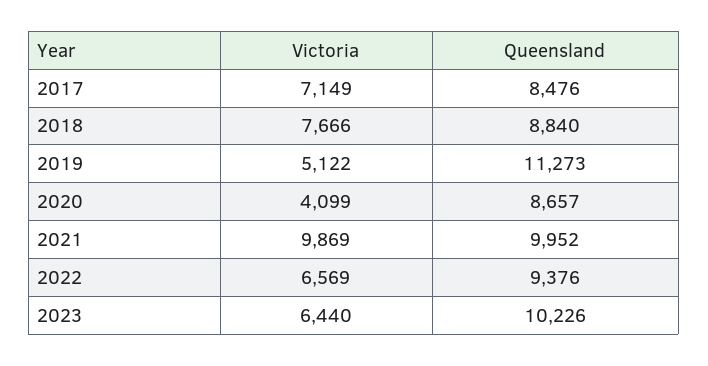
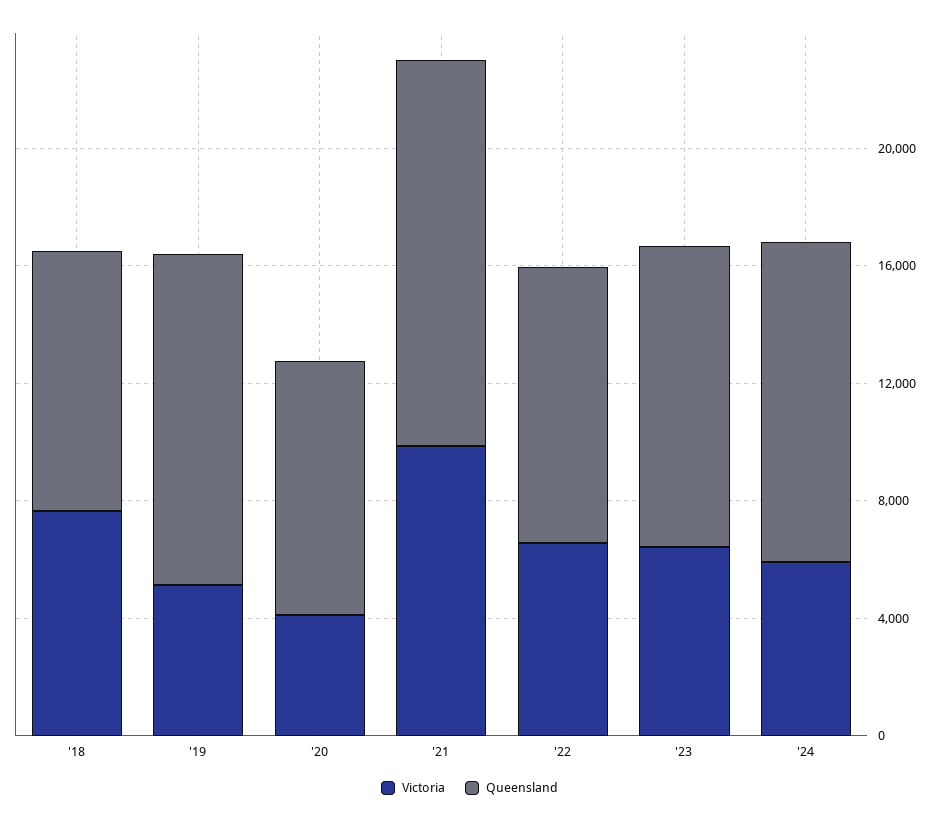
Victoria, 2017: 7149 -> none
Queensland, 2017: 8476 -> none
Queensland, 2021: 9952 -> 13000
Victoria, '24: none -> 6000
Queensland, '24: none -> 11000

